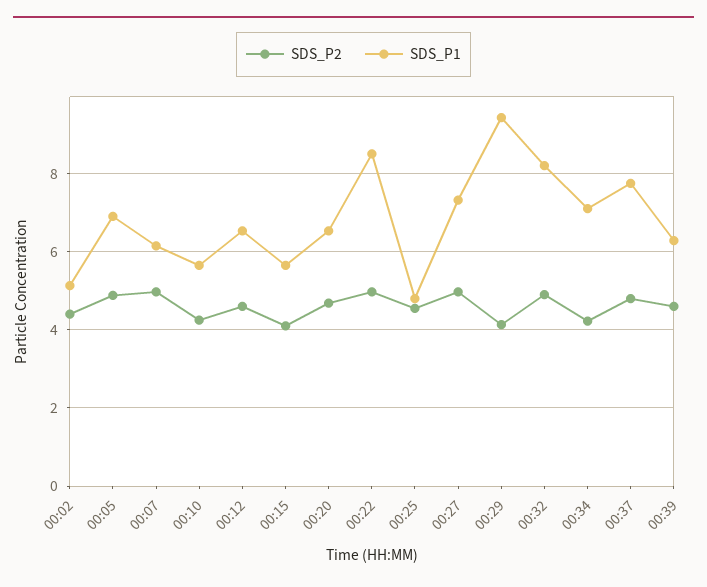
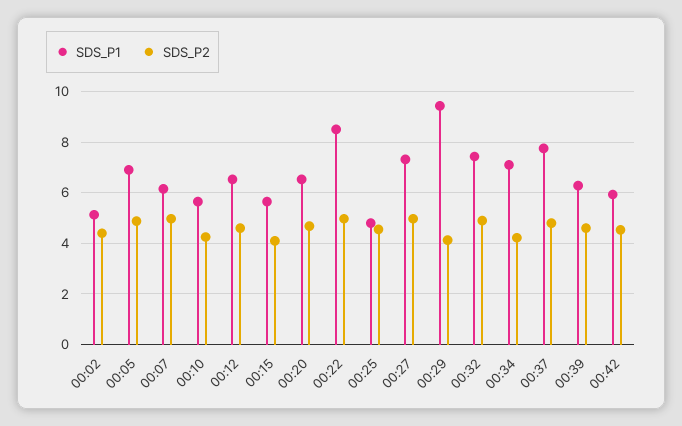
SDS_P1, 00:32: 8.2 -> 7.5
SDS_P1, 00:42: none -> 6
SDS_P2, 00:42: none -> 4.5

